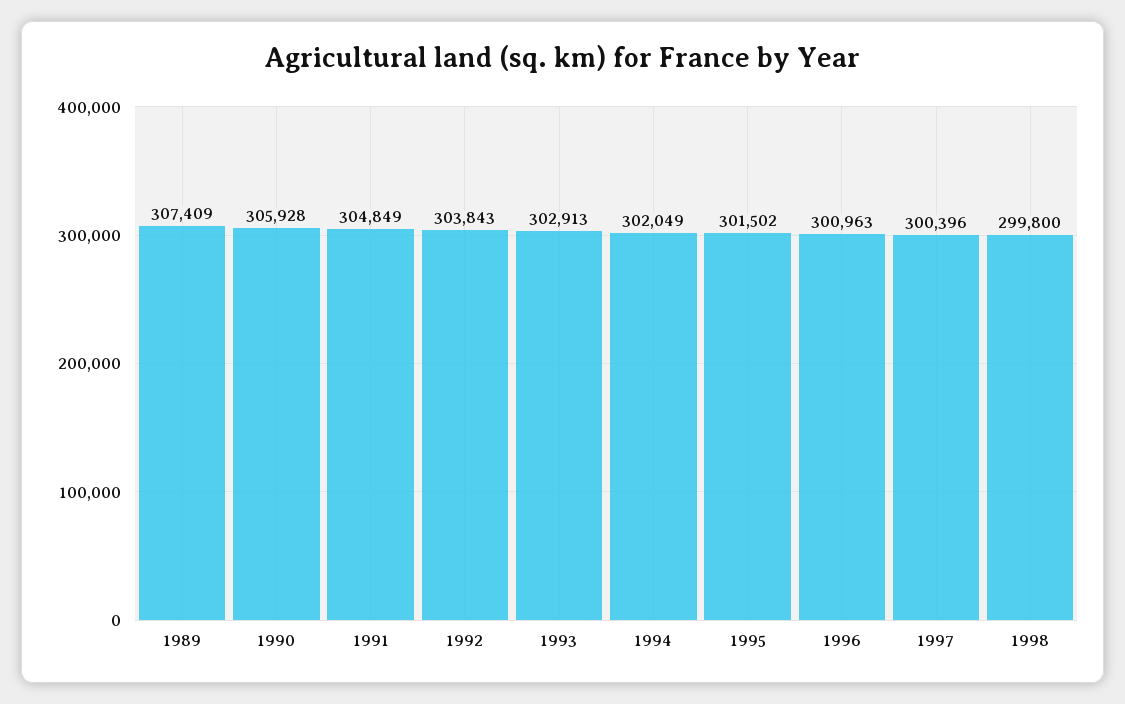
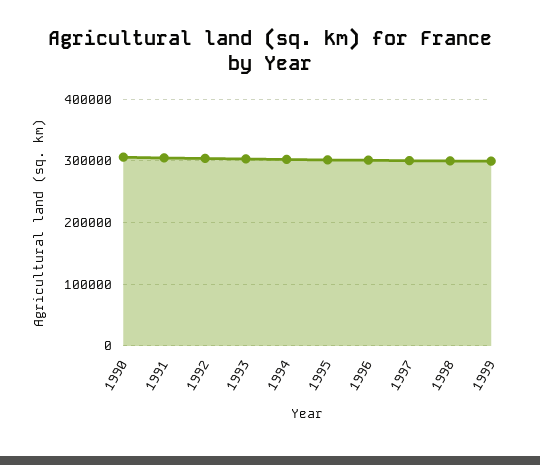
1989: 307409 -> none
1999: none -> 300000

